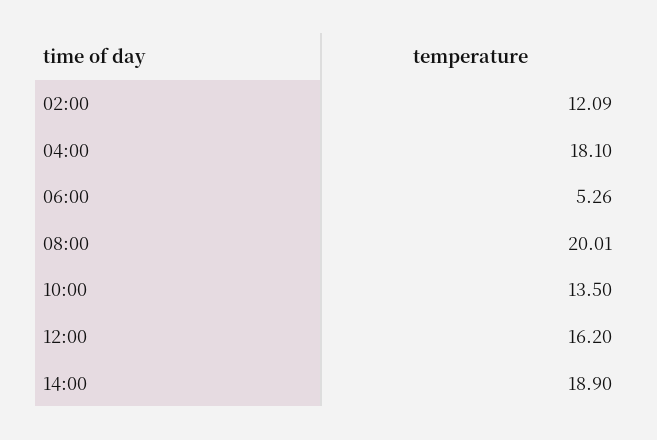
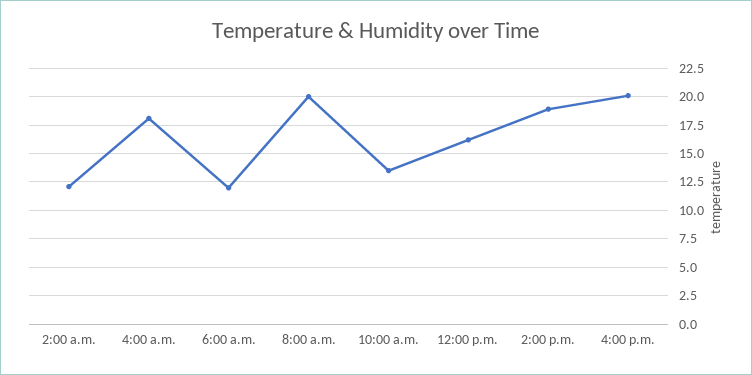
06:00: 5.26 -> 12.5
4:00 p.m.: none -> 20

